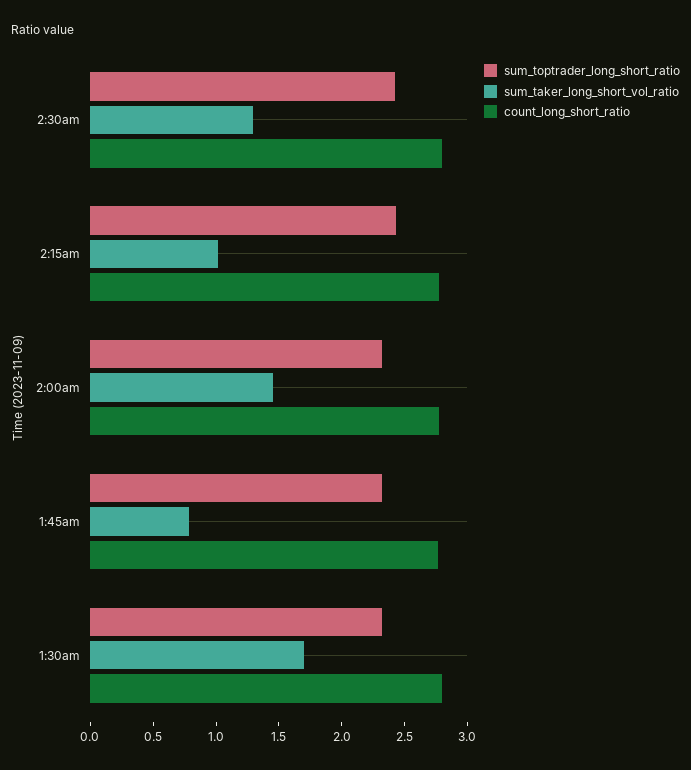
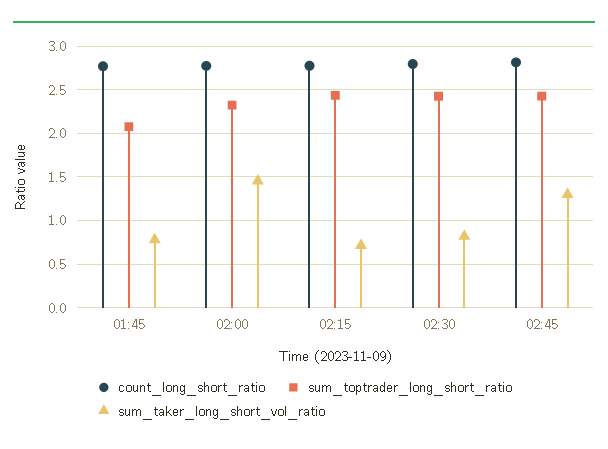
sum_taker_long_short_vol_ratio, 2:30am: 1.3 -> 0.8
sum_taker_long_short_vol_ratio, 2:15am: 1 -> 0.7
sum_toptrader_long_short_ratio, 1:45am: 2.3 -> 2.1
sum_toptrader_long_short_ratio, 1:30am: 2.3 -> none
sum_taker_long_short_vol_ratio, 1:30am: 1.7 -> none
count_long_short_ratio, 1:30am: 2.8 -> none
count_long_short_ratio, 02:45: none -> 2.8
sum_toptrader_long_short_ratio, 02:45: none -> 2.4
sum_taker_long_short_vol_ratio, 02:45: none -> 1.3

